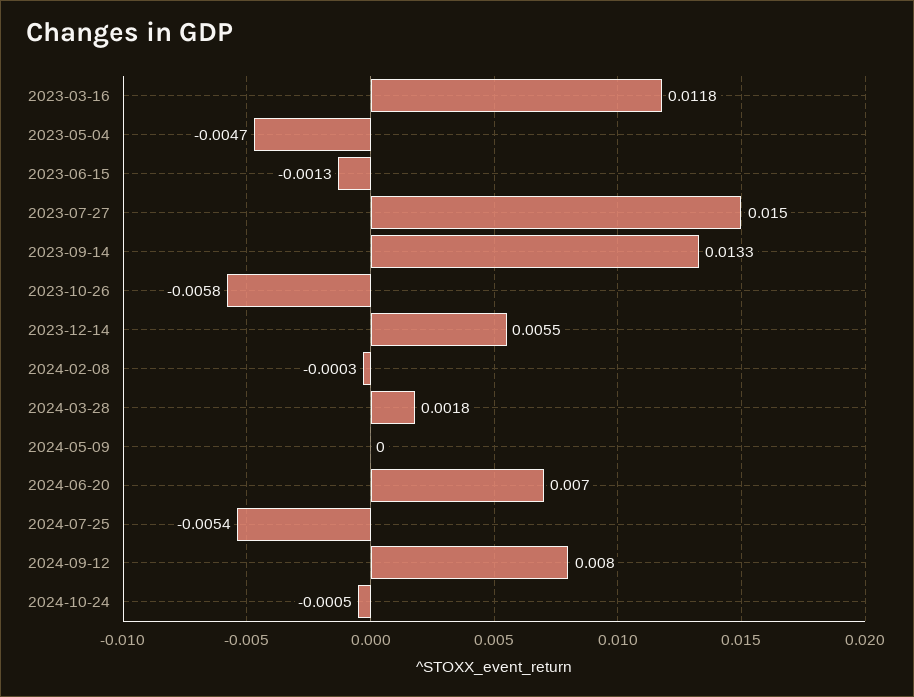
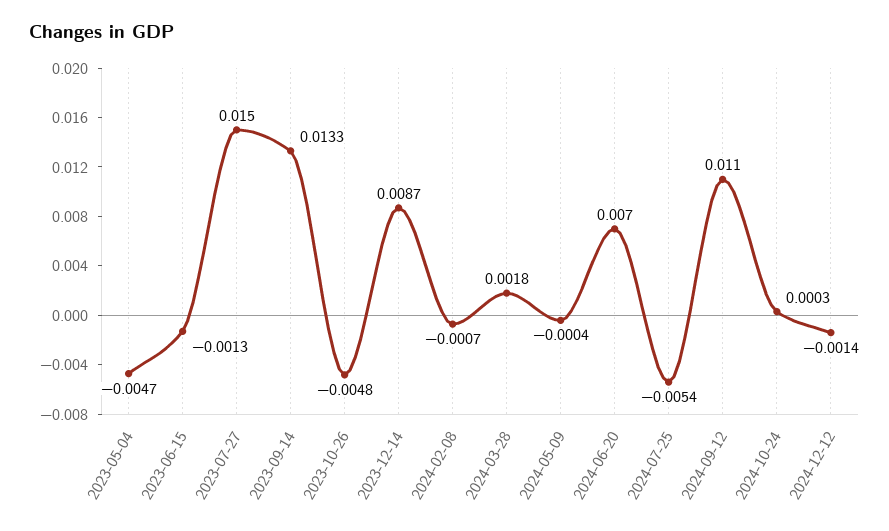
2023-03-16: 0.0118 -> none
2023-10-26: -0.0058 -> -0.0048
2023-12-14: 0.0055 -> 0.0087
2024-02-08: -0.0003 -> -0.0007
2024-05-09: 0 -> -0.0004
2024-09-12: 0.008 -> 0.011
2024-10-24: -0.0005 -> 0.0003
2024-12-12: none -> -0.0014

